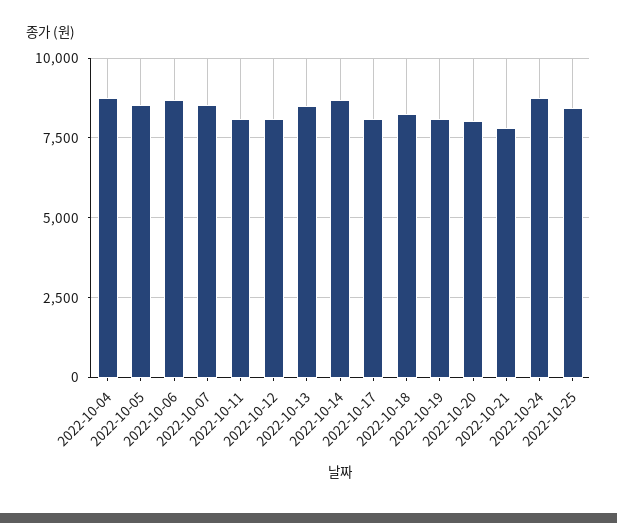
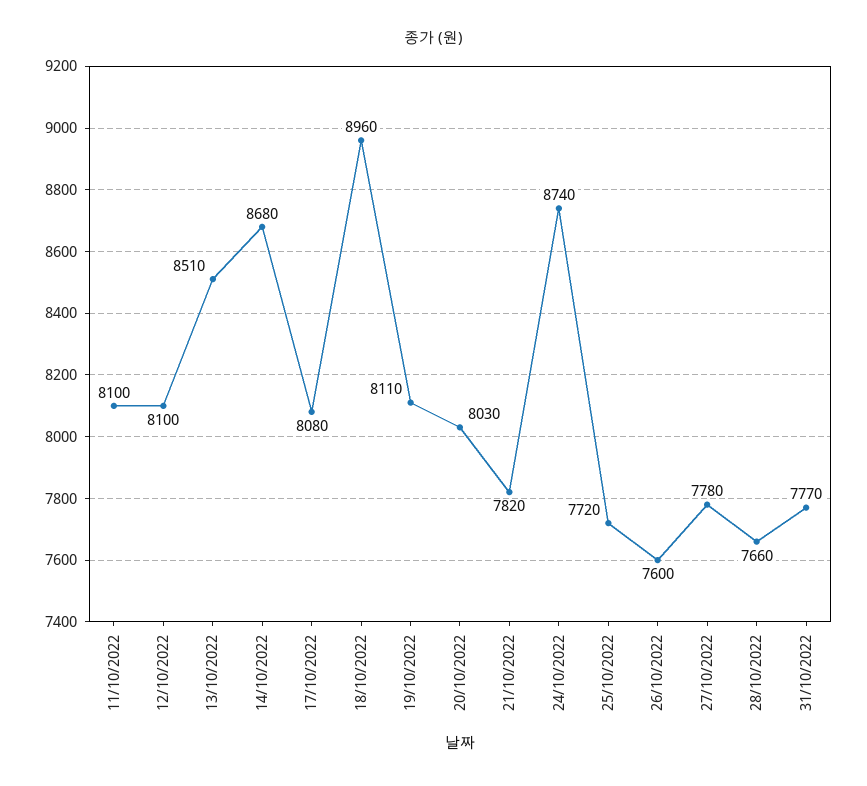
2022-10-04: 8750 -> none
2022-10-05: 8500 -> none
2022-10-06: 8750 -> none
2022-10-07: 8500 -> none
2022-10-18: 8250 -> 8960
2022-10-25: 8500 -> 7720
26/10/2022: none -> 7600
27/10/2022: none -> 7780
28/10/2022: none -> 7660
31/10/2022: none -> 7770

